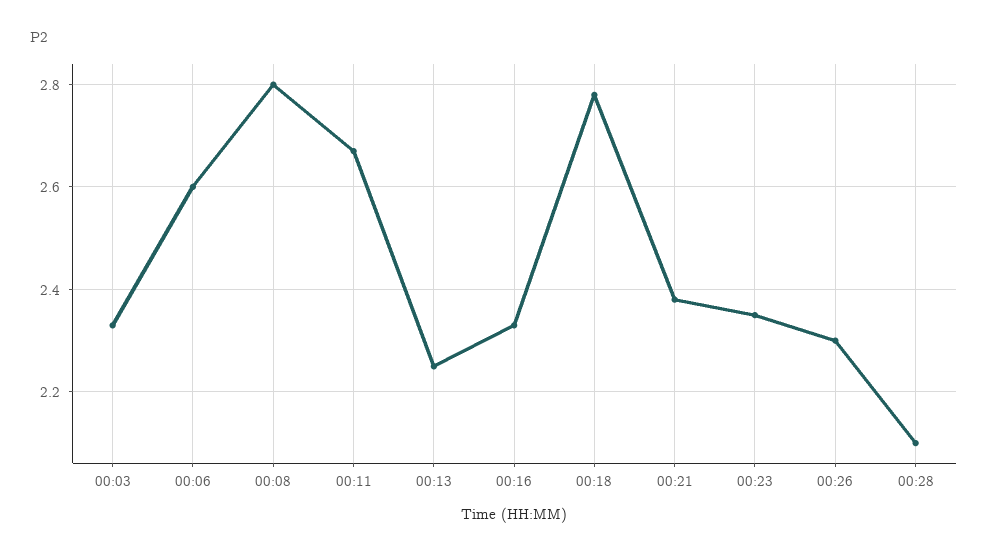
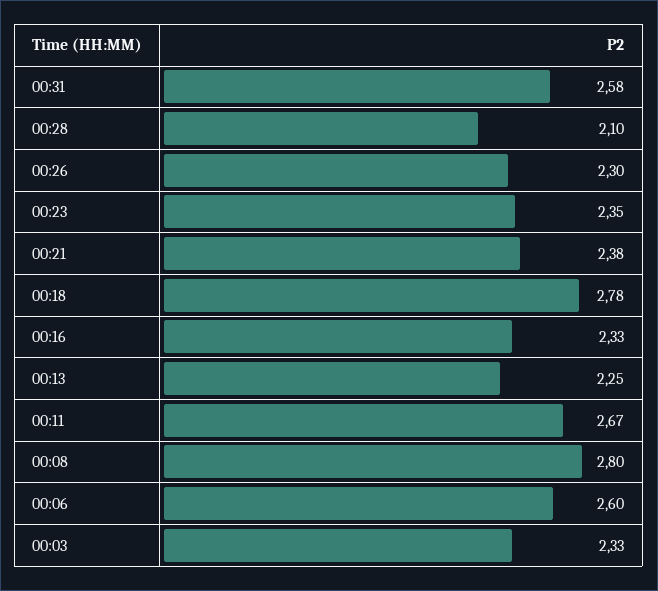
00:31: none -> 2.58

